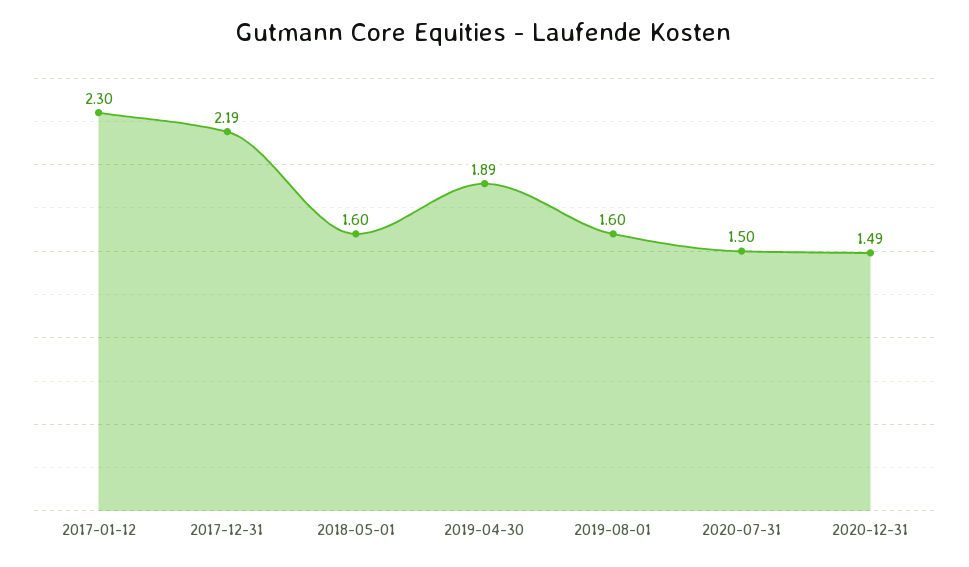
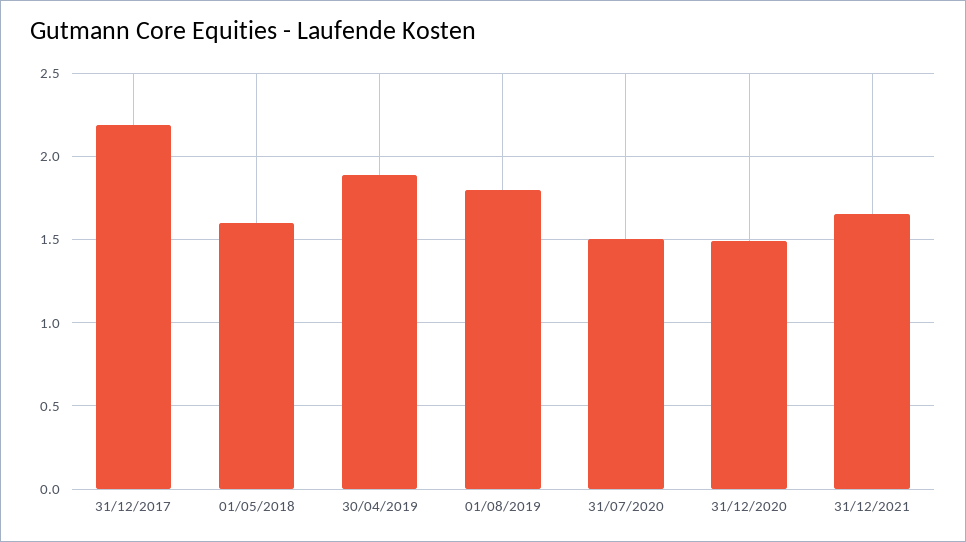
2017-01-12: 2.3 -> none
2019-08-01: 1.6 -> 1.8
31/12/2021: none -> 1.65

